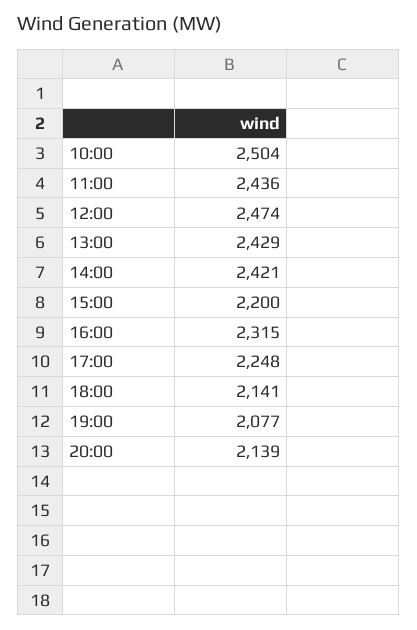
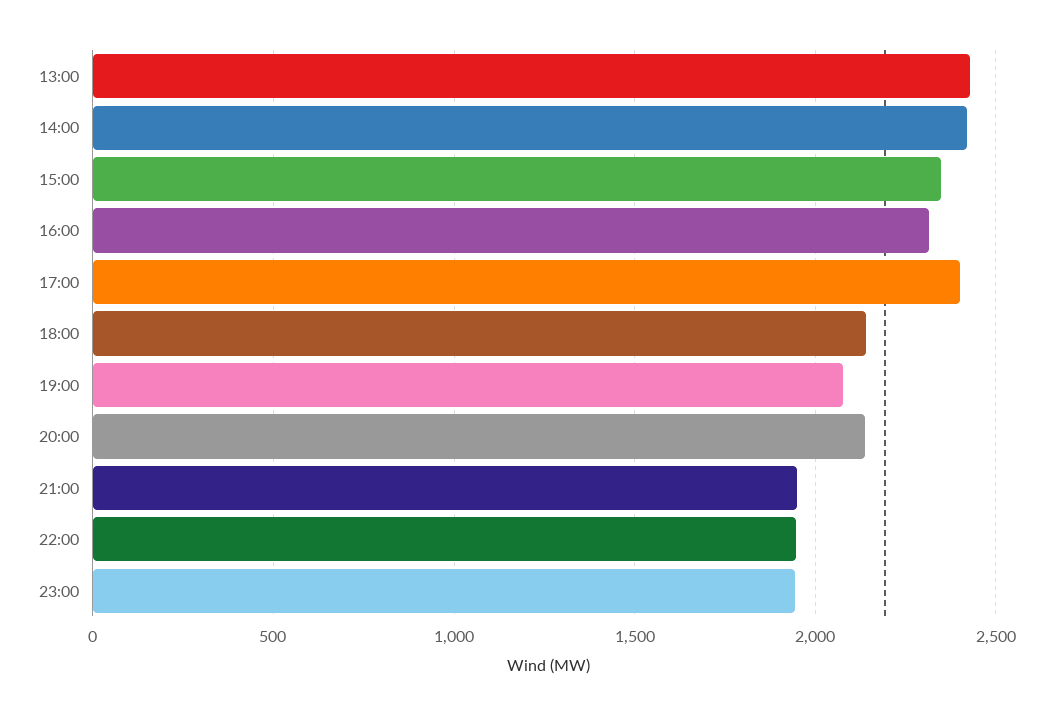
10:00: 2504 -> none
11:00: 2436 -> none
12:00: 2474 -> none
15:00: 2200 -> 2350
17:00: 2248 -> 2400
21:00: none -> 1950
22:00: none -> 1950
23:00: none -> 1950

